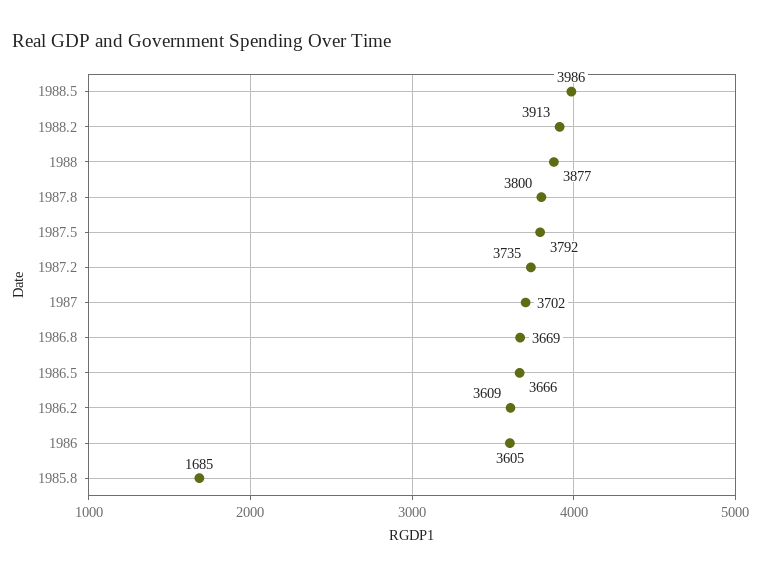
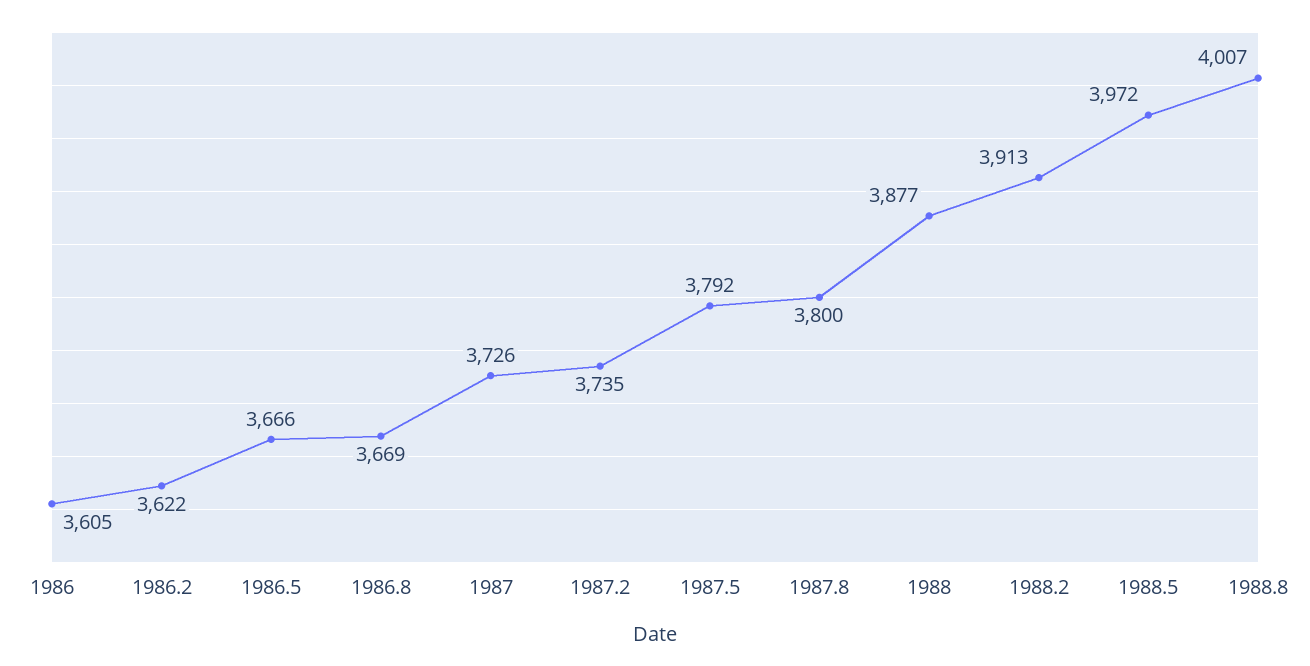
1988.5: 3986 -> 3972
1987: 3702 -> 3726
1986.2: 3609 -> 3622
1985.8: 1685 -> none
1988.8: none -> 4007

